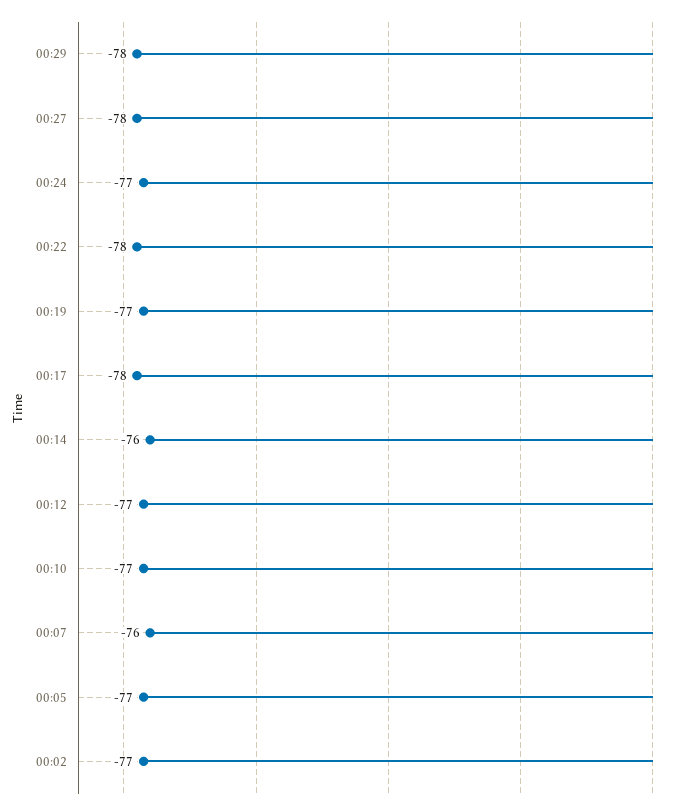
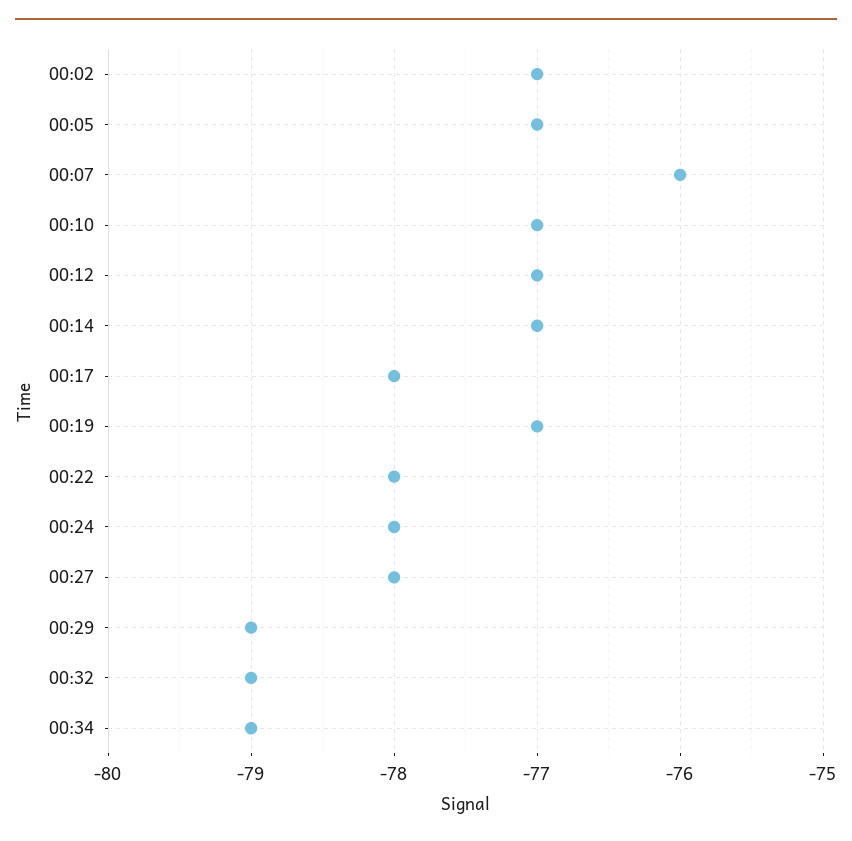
00:29: -78 -> -79
00:24: -77 -> -78
00:14: -76 -> -77
00:32: none -> -79
00:34: none -> -79

